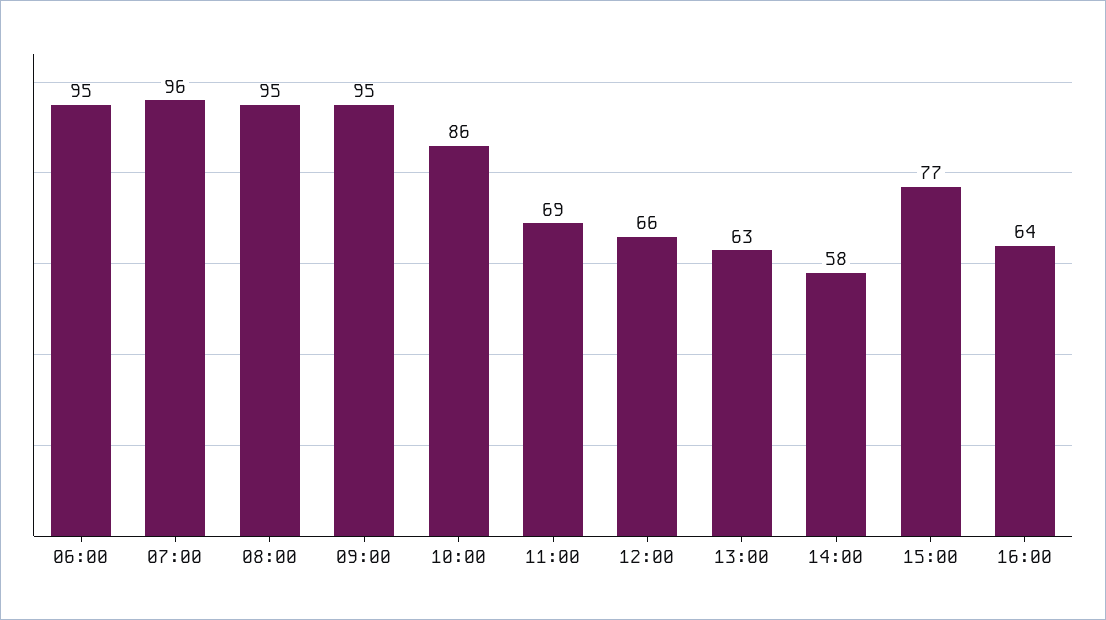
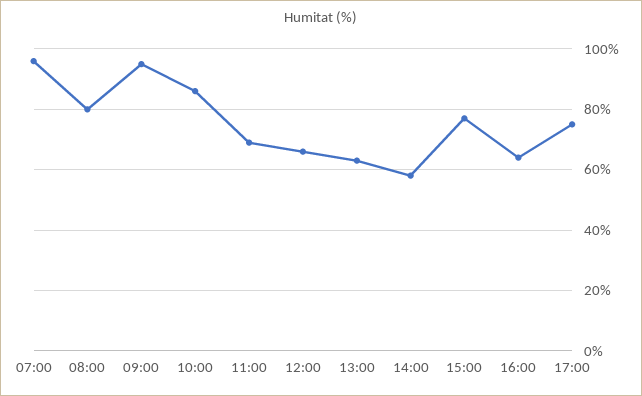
06:00: 95 -> none
08:00: 95 -> 80
17:00: none -> 75

